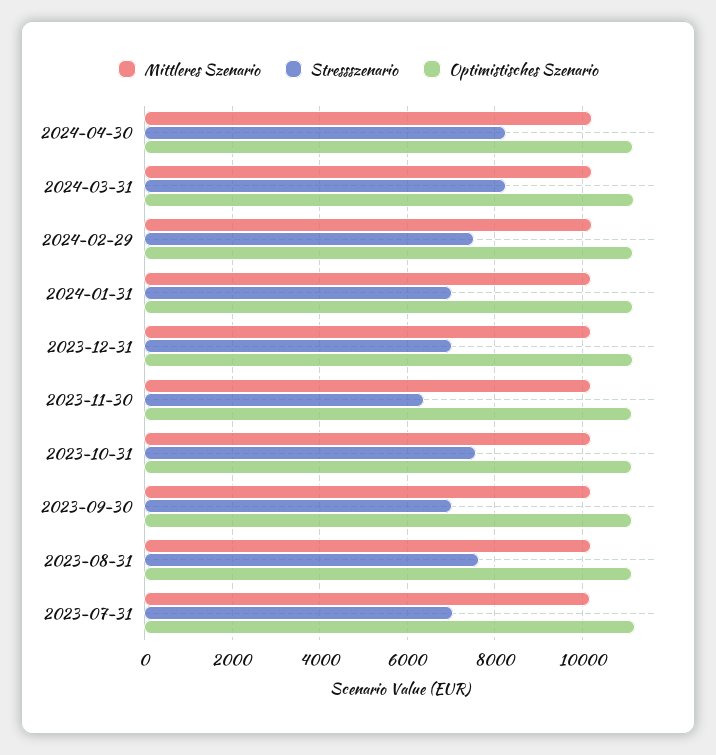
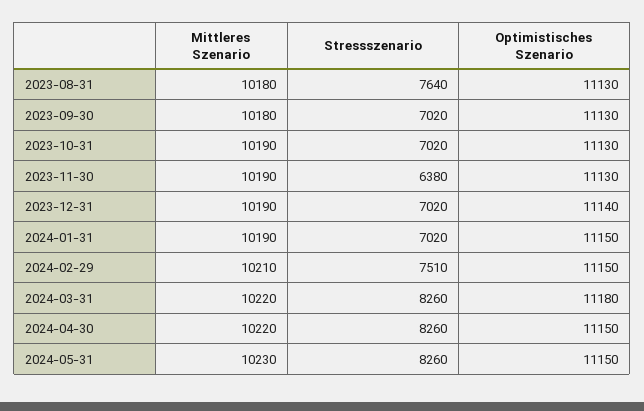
Stressszenario, 2023-10-31: 7600 -> 7020
Mittleres Szenario, 2023-07-31: 10200 -> none
Stressszenario, 2023-07-31: 7000 -> none
Optimistisches Szenario, 2023-07-31: 11200 -> none
Mittleres Szenario, 2024-05-31: none -> 10230
Stressszenario, 2024-05-31: none -> 8260
Optimistisches Szenario, 2024-05-31: none -> 11150

